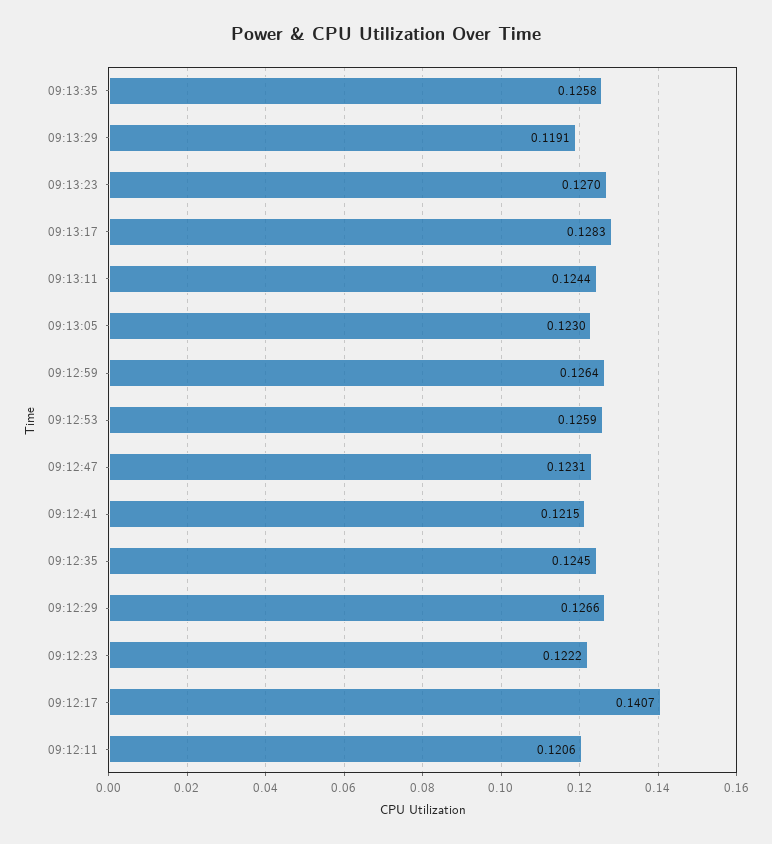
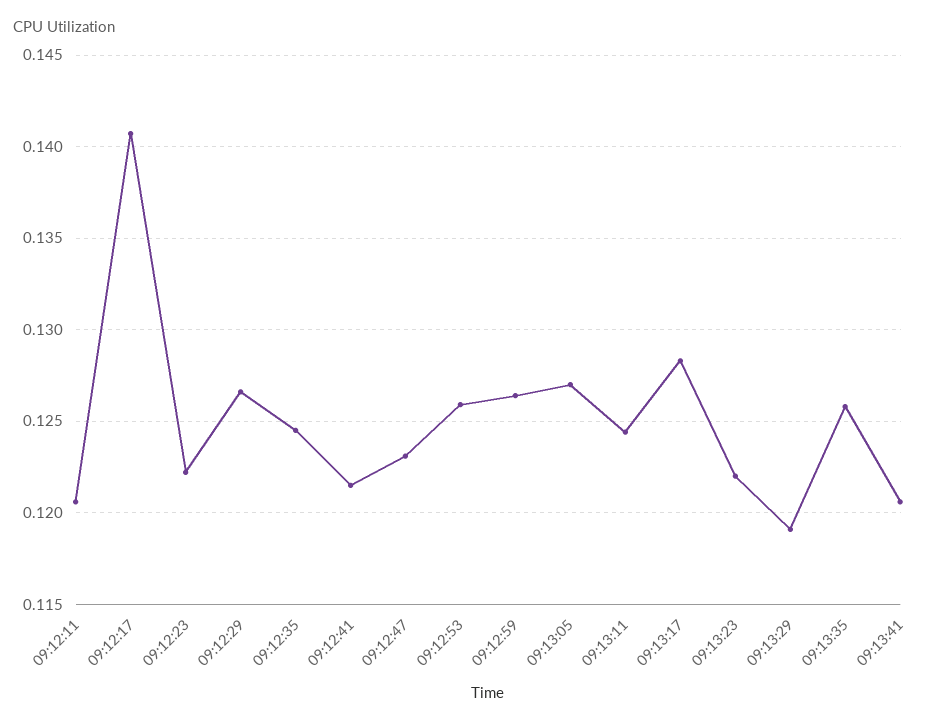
09:13:23: 0.127 -> 0.122
09:13:05: 0.123 -> 0.127
09:13:41: none -> 0.1205

